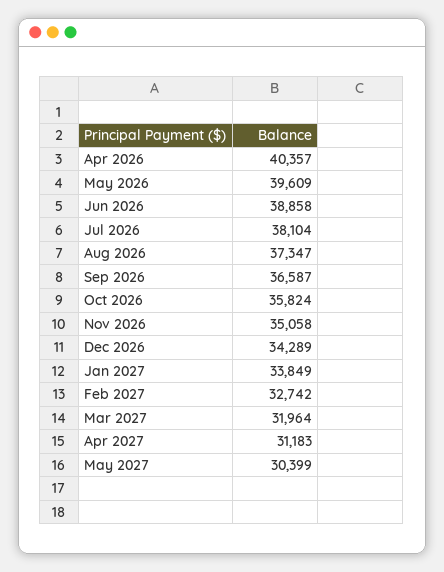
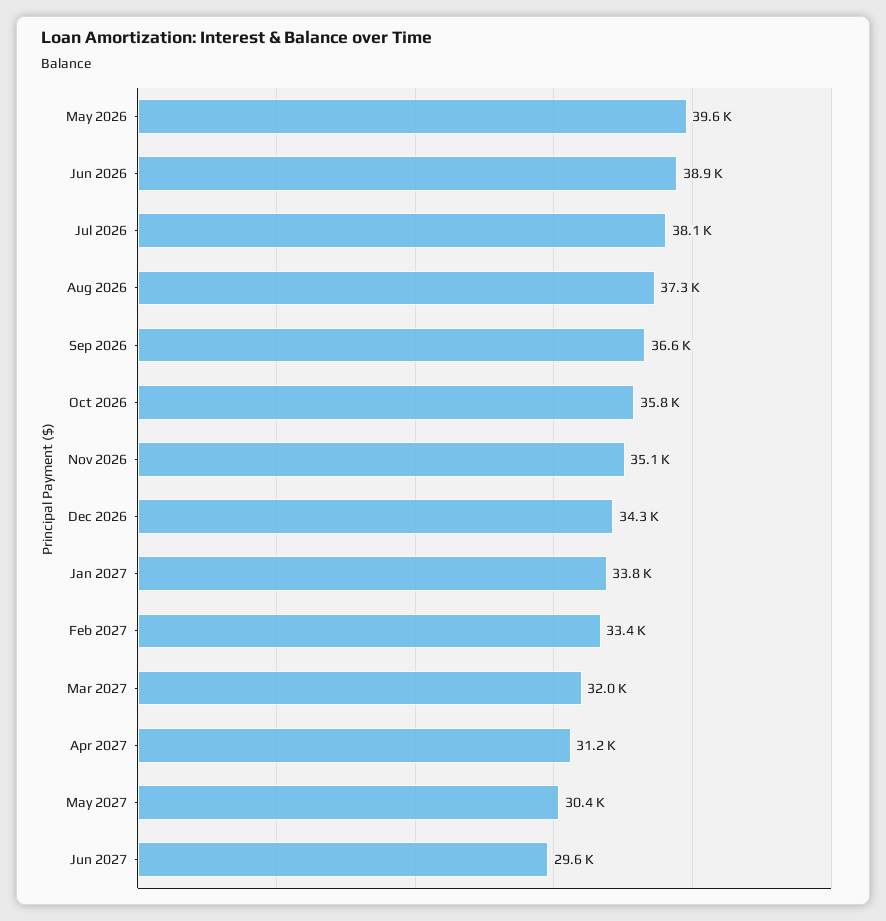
Apr 2026: 40357 -> none
Feb 2027: 32742 -> 33400
Jun 2027: none -> 29600

